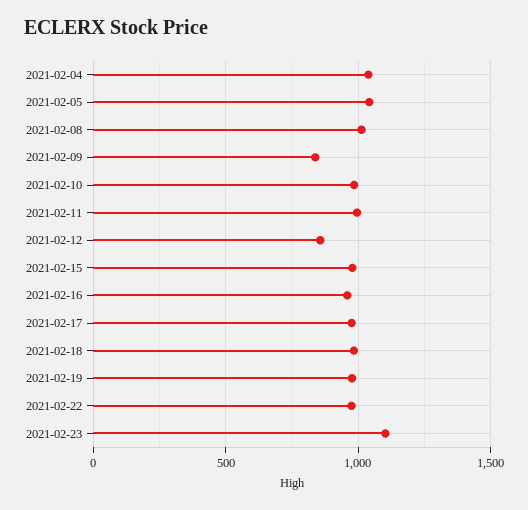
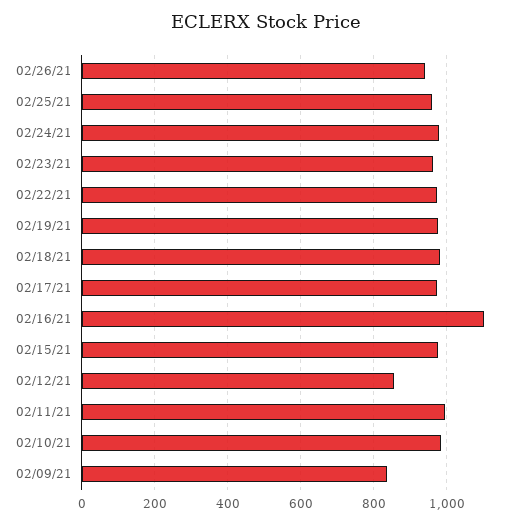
2021-02-04: 1050 -> none
2021-02-05: 1050 -> none
2021-02-08: 1000 -> none
2021-02-16: 950 -> 1100
2021-02-23: 1100 -> 960
02/26/21: none -> 940
02/25/21: none -> 960
02/24/21: none -> 980

